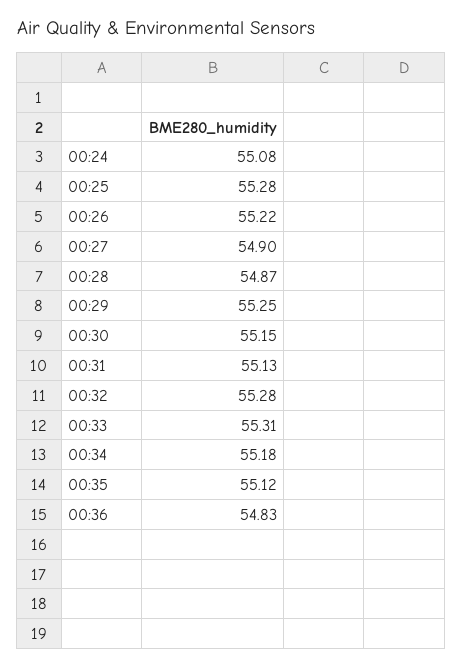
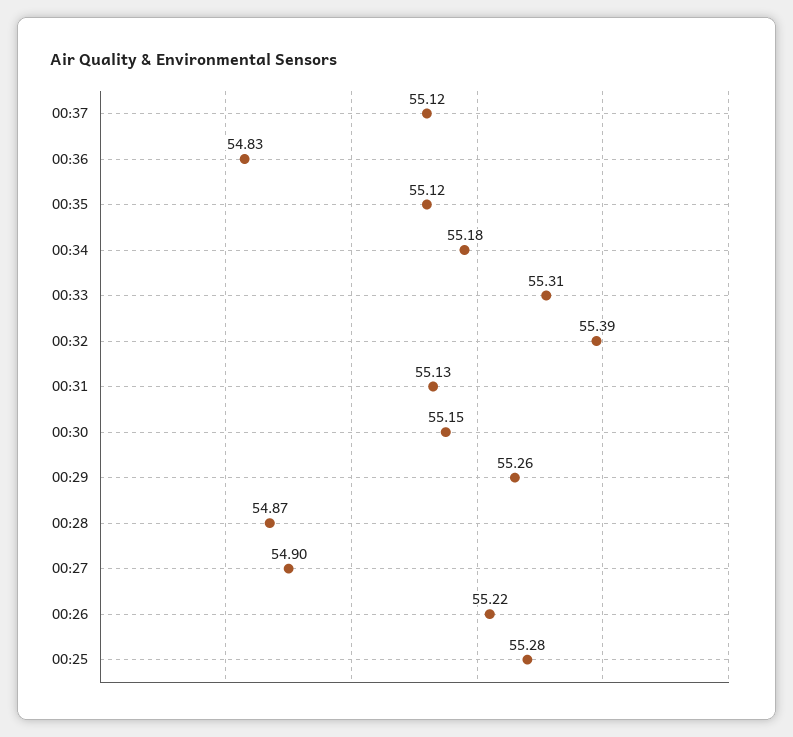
00:24: 55.08 -> none
00:29: 55.25 -> 55.26
00:32: 55.28 -> 55.39
00:37: none -> 55.12

